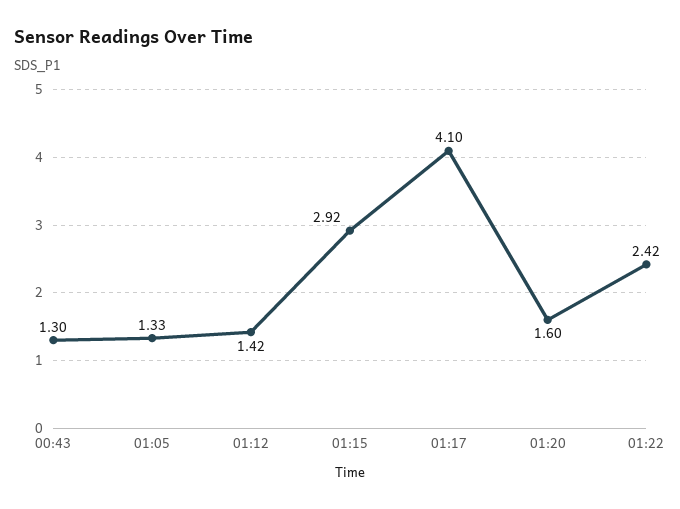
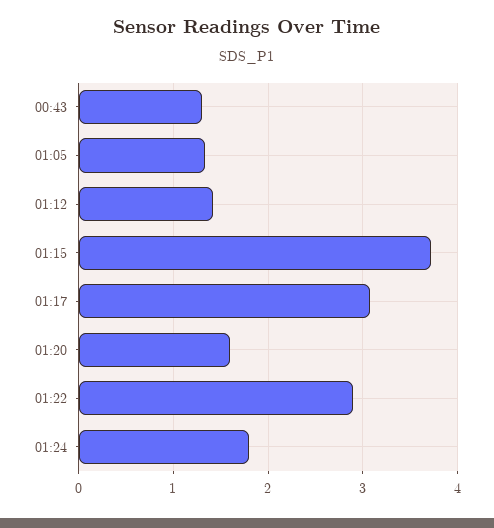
01:15: 2.92 -> 3.7
01:17: 4.1 -> 3.1
01:22: 2.42 -> 2.9
01:24: none -> 1.8

